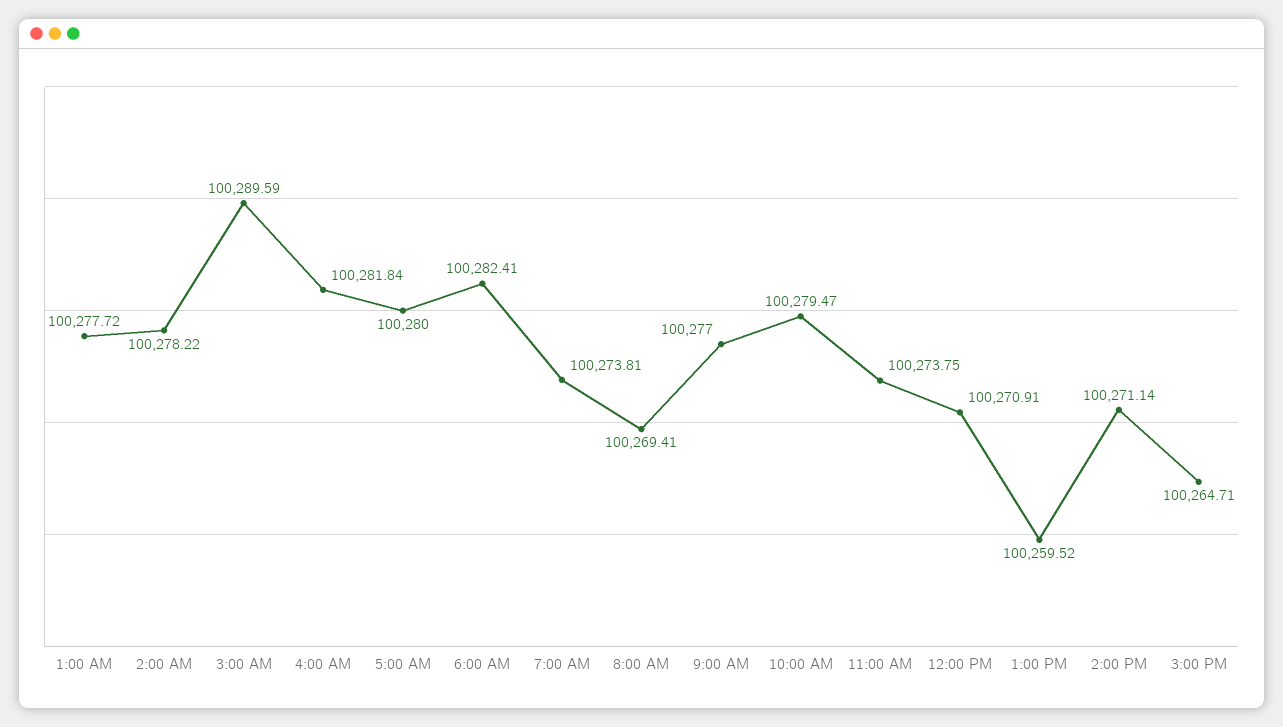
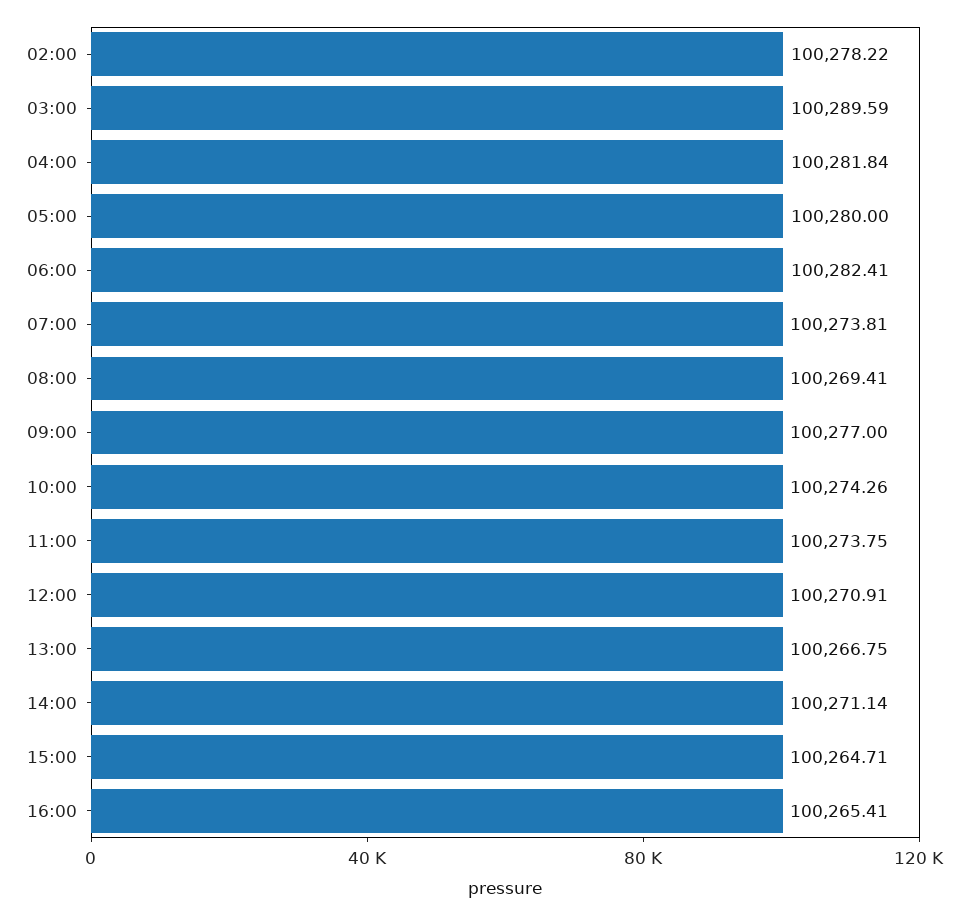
1:00 AM: 100277.72 -> none
10:00 AM: 100279.47 -> 100274.26
1:00 PM: 100259.52 -> 100266.75
16:00: none -> 100265.41

